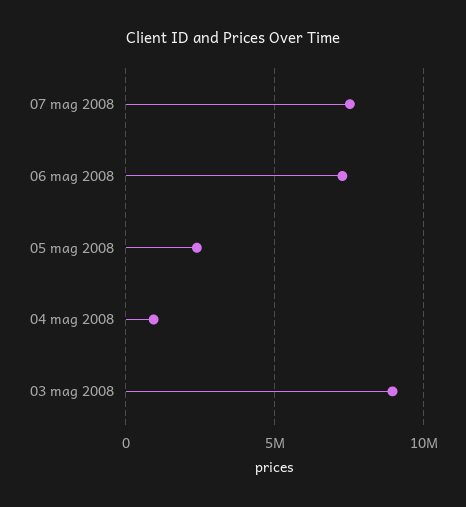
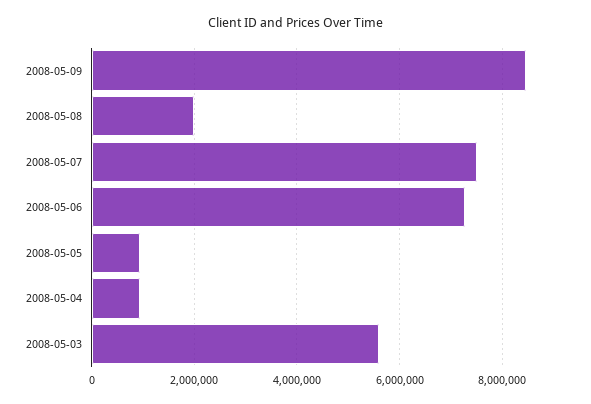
05 mag 2008: 2500000 -> 1000000
03 mag 2008: 9000000 -> 5600000
2008-05-09: none -> 8400000
2008-05-08: none -> 2000000

